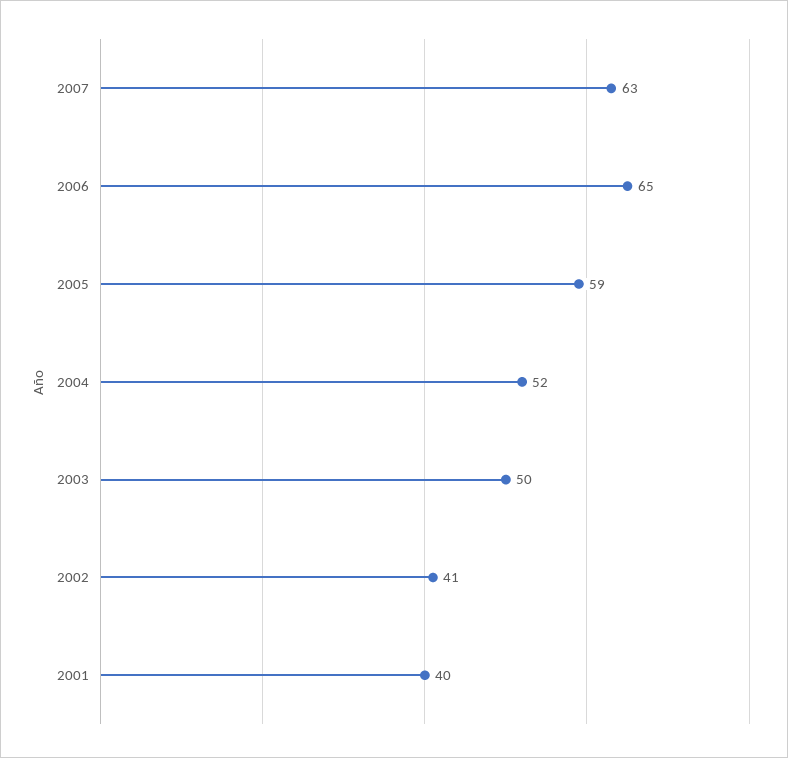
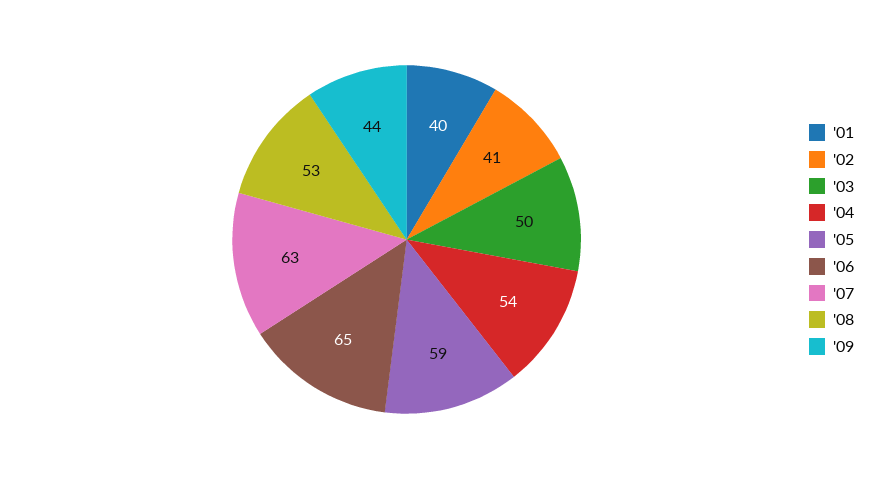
2004: 52 -> 54
'08: none -> 53
'09: none -> 44

